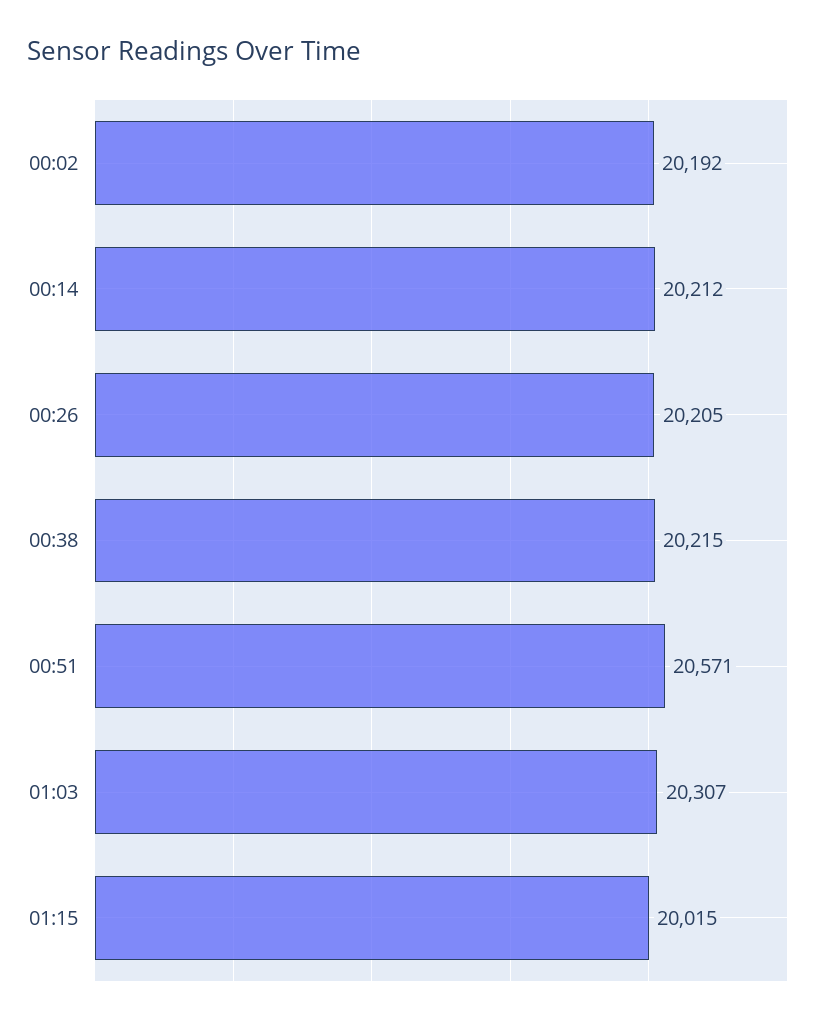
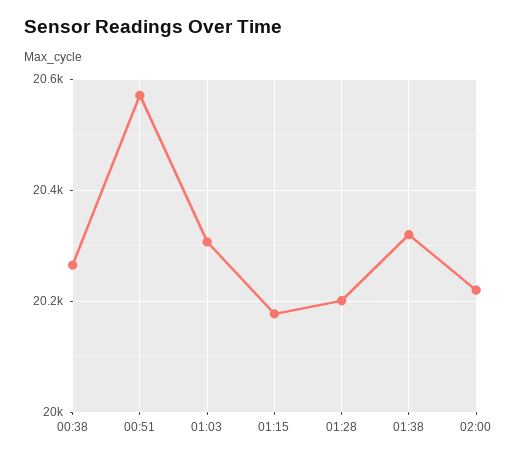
00:02: 20192 -> none
00:14: 20212 -> none
00:26: 20205 -> none
00:38: 20215 -> 20260
01:15: 20015 -> 20180
01:28: none -> 20200
01:38: none -> 20320
02:00: none -> 20220

